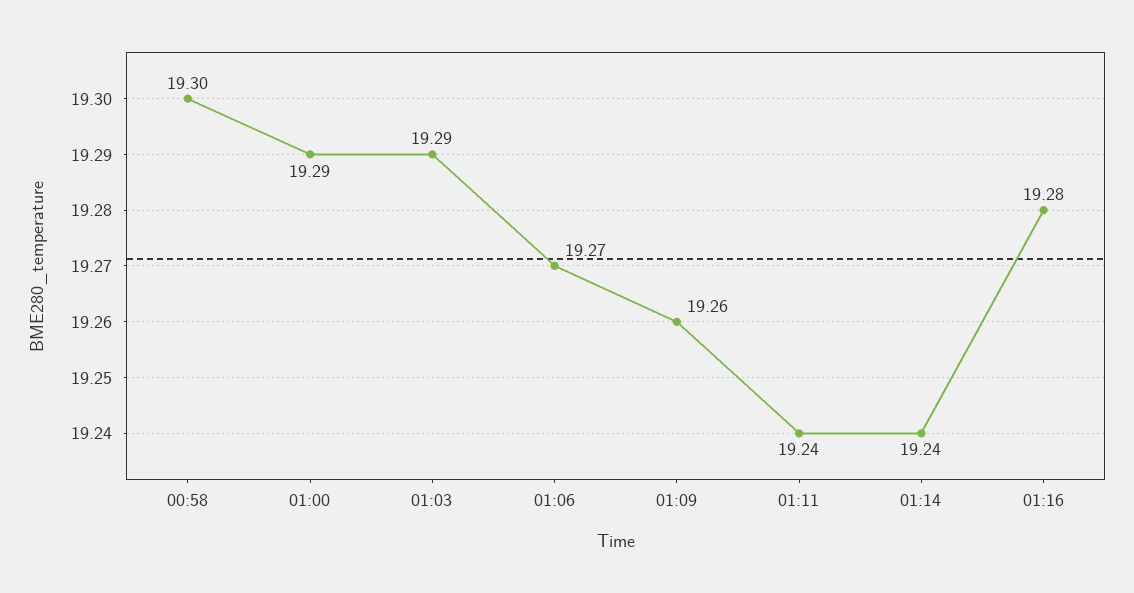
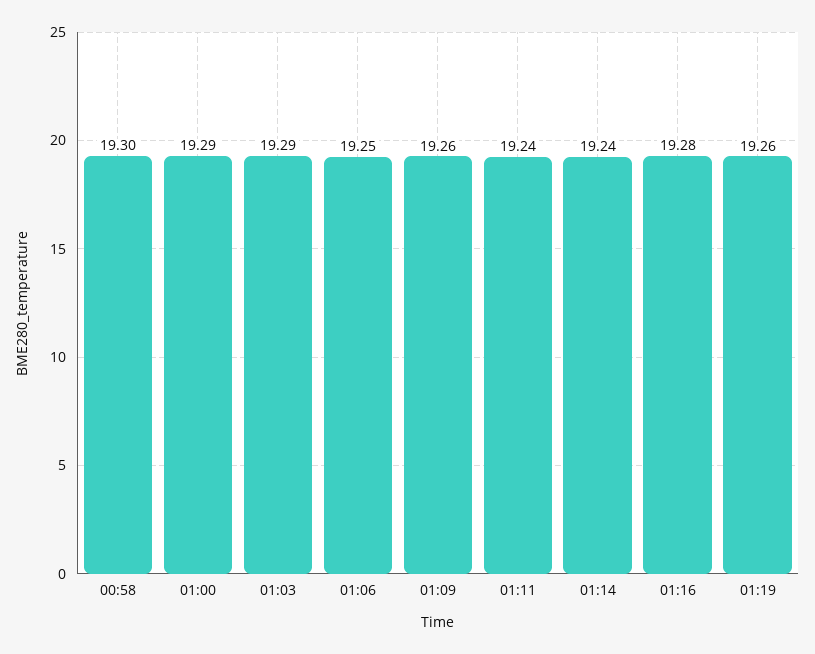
01:06: 19.27 -> 19.25
01:19: none -> 19.26

